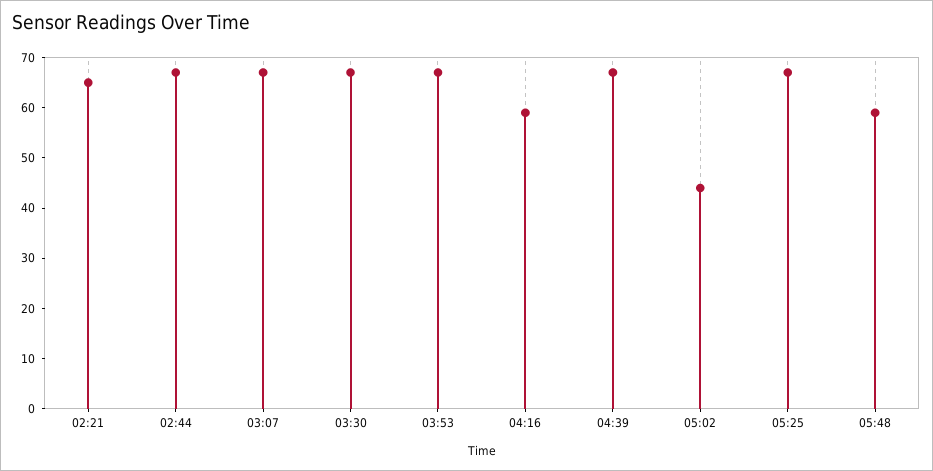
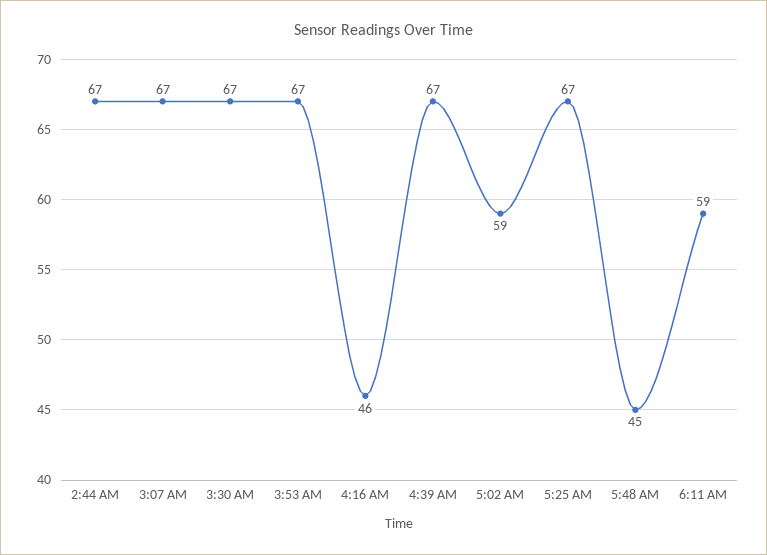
02:21: 65 -> none
04:16: 60 -> 46
05:02: 45 -> 59
05:48: 60 -> 45
6:11 AM: none -> 59

